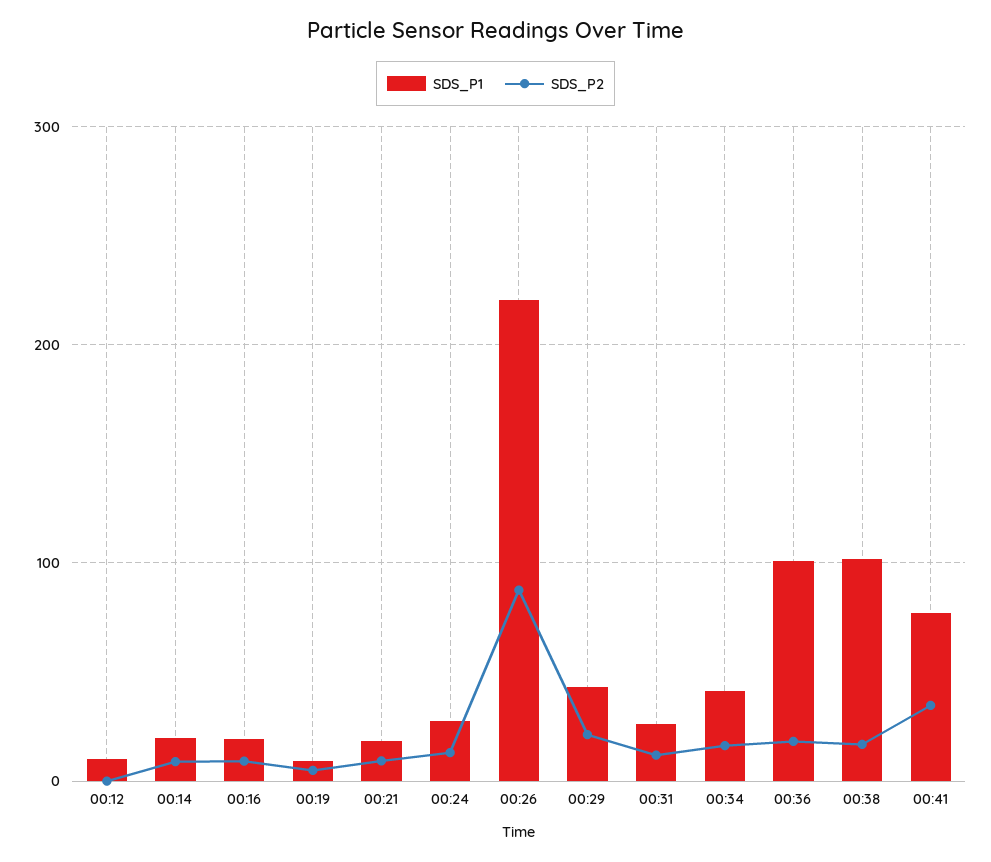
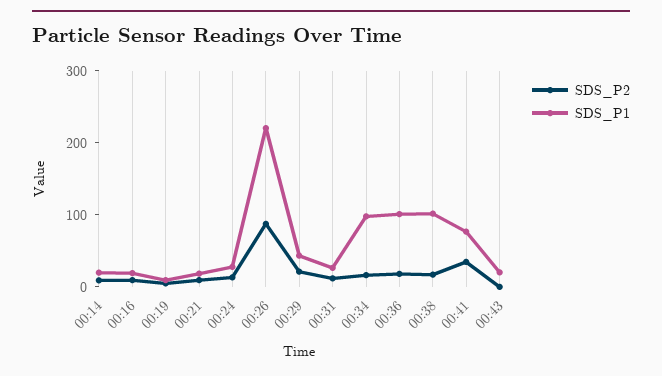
SDS_P1, 00:12: 10 -> none
SDS_P2, 00:12: 0 -> none
SDS_P1, 00:34: 40 -> 100
SDS_P2, 00:43: none -> 0
SDS_P1, 00:43: none -> 20

